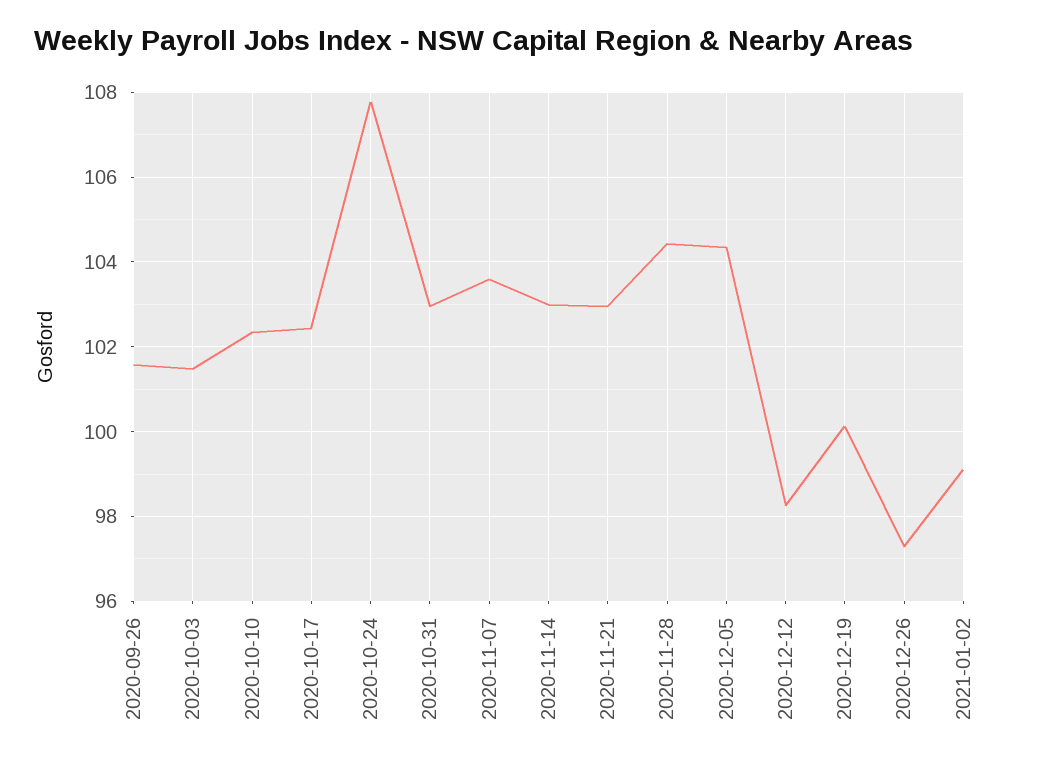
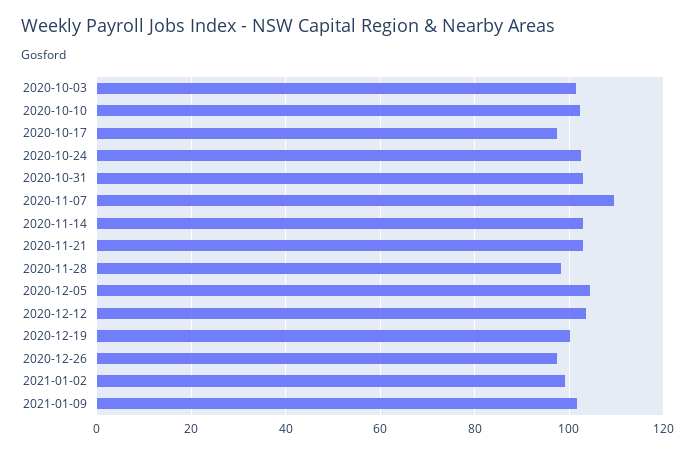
2020-09-26: 101.6 -> none
2020-10-17: 102.4 -> 98
2020-10-24: 107.8 -> 102
2020-11-07: 103.6 -> 110
2020-11-28: 104.4 -> 98
2020-12-12: 98.2 -> 104
2021-01-09: none -> 102

